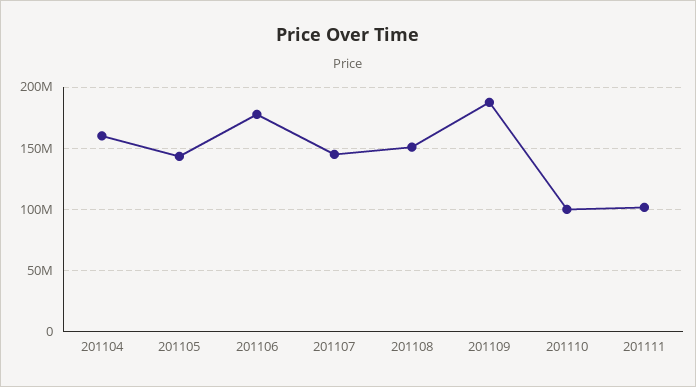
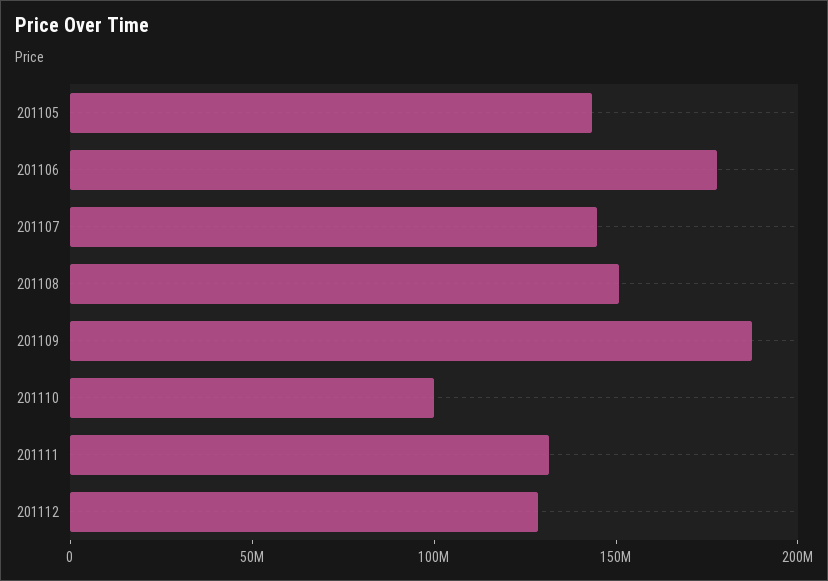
201104: 160000000 -> none
201111: 100000000 -> 130000000
201112: none -> 130000000

